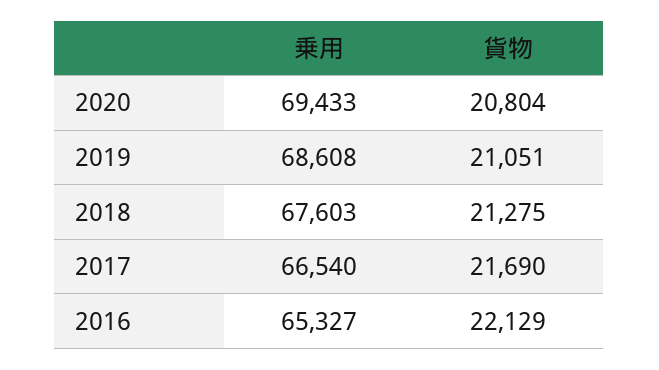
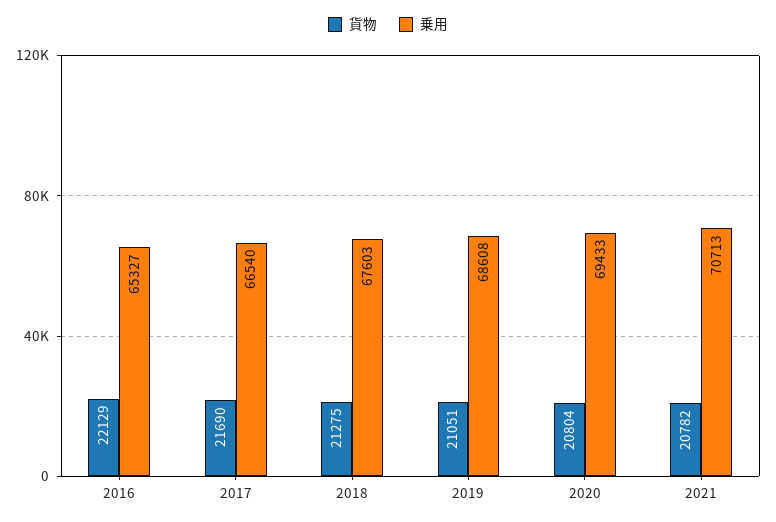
貨物, 2021: none -> 20782
乗用, 2021: none -> 70713

